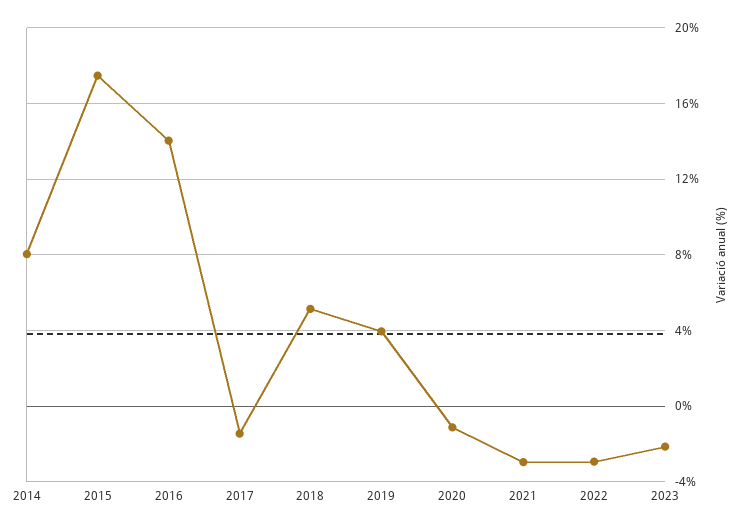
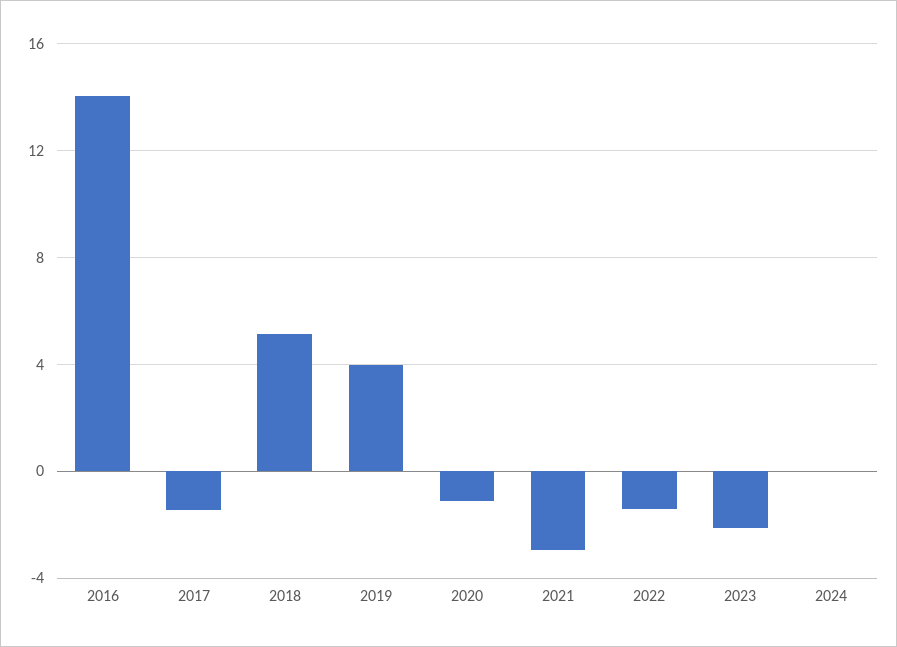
2014: 8 -> none
2015: 17.5 -> none
2022: -3 -> -1.5
2024: none -> 0

